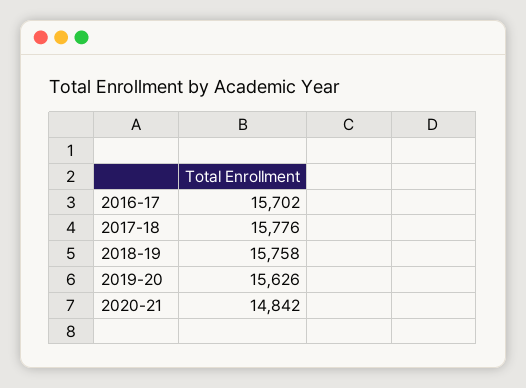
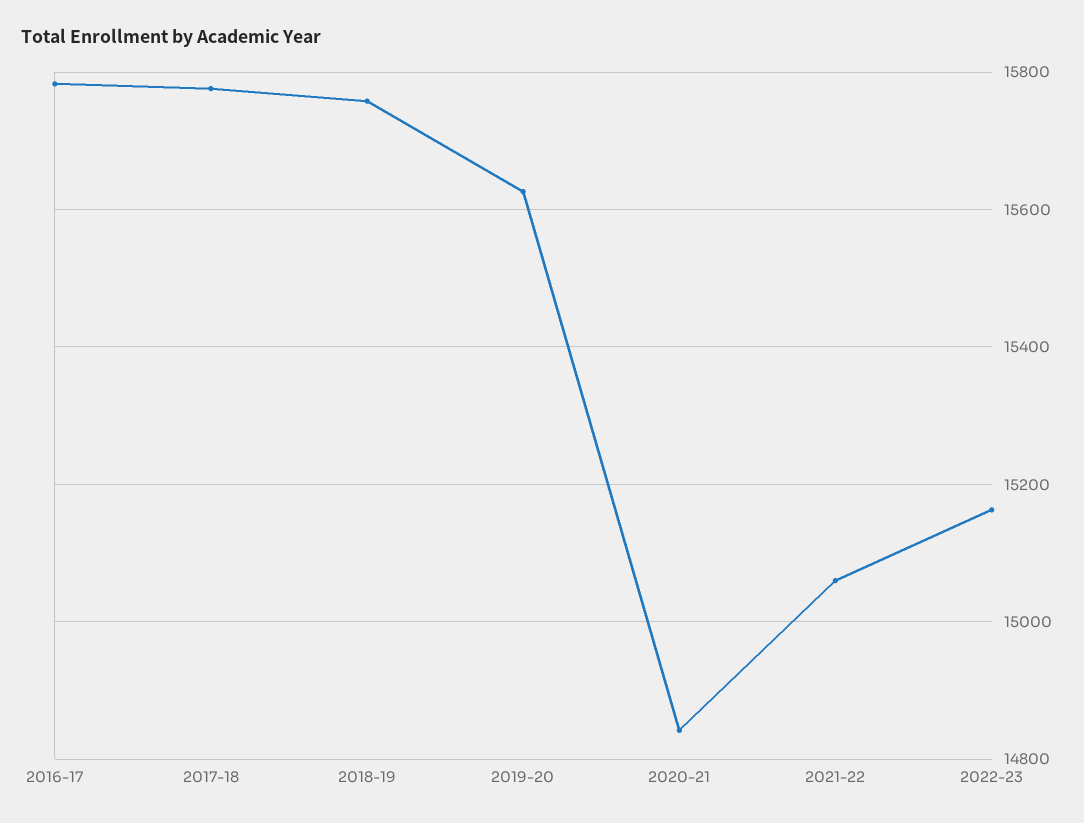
2016-17: 15702 -> 15780
2021-22: none -> 15060
2022-23: none -> 15160

